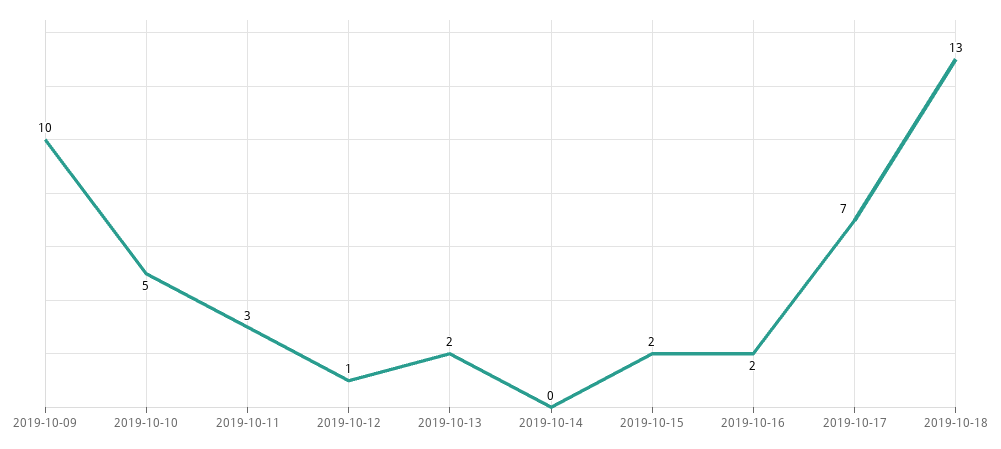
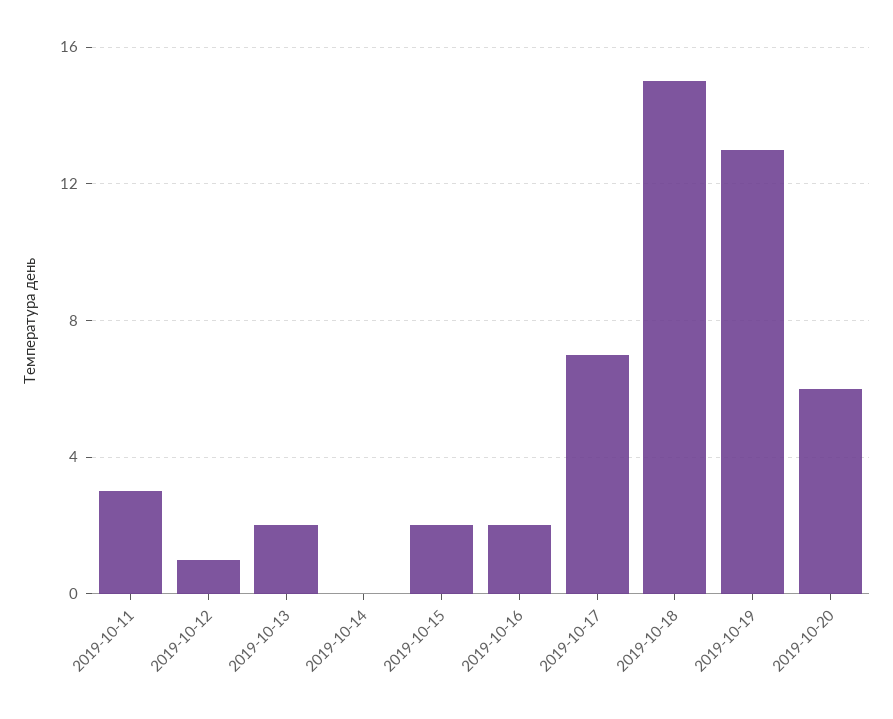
2019-10-09: 10 -> none
2019-10-10: 5 -> none
2019-10-18: 13 -> 15
2019-10-19: none -> 13
2019-10-20: none -> 6

